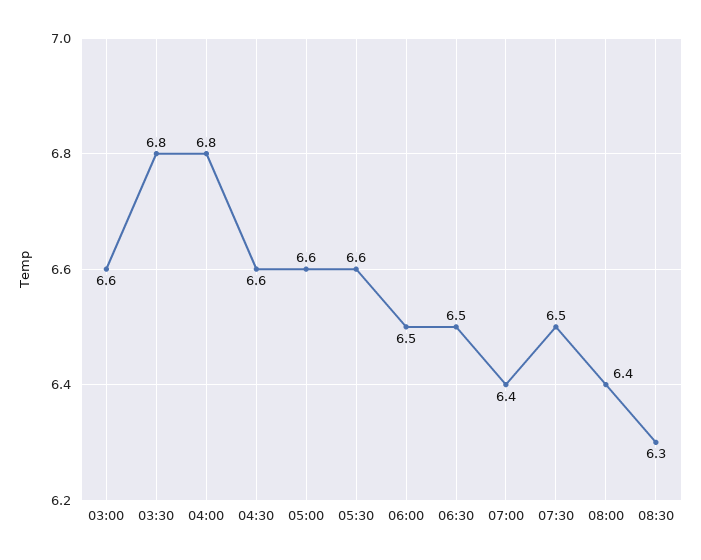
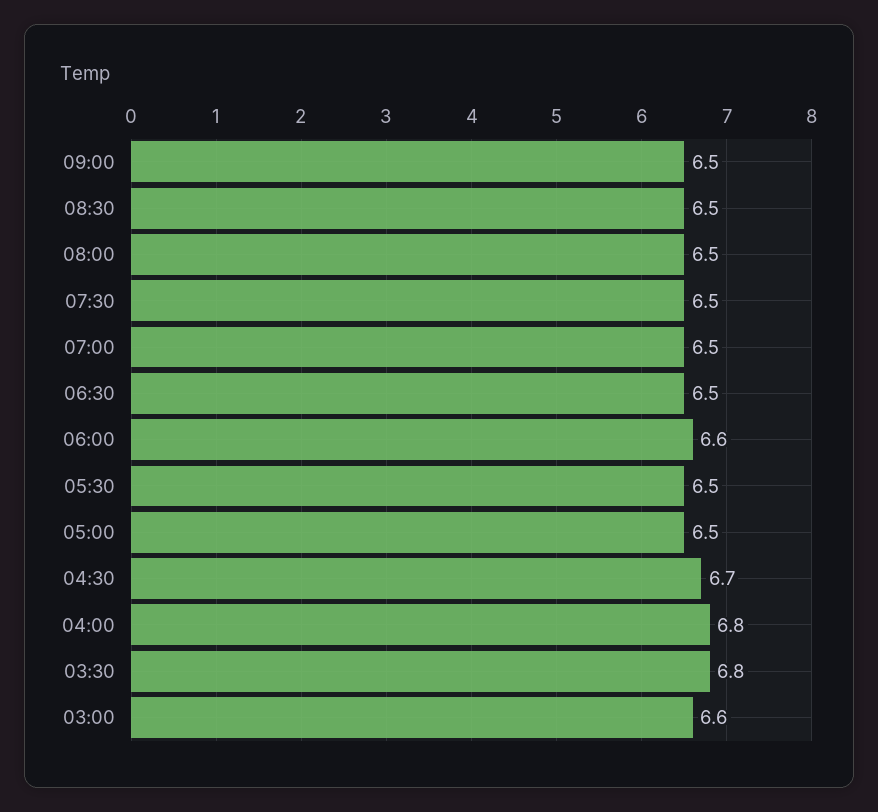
04:30: 6.6 -> 6.7
05:00: 6.6 -> 6.5
05:30: 6.6 -> 6.5
06:00: 6.5 -> 6.6
07:00: 6.4 -> 6.5
08:00: 6.4 -> 6.5
08:30: 6.3 -> 6.5
09:00: none -> 6.5

